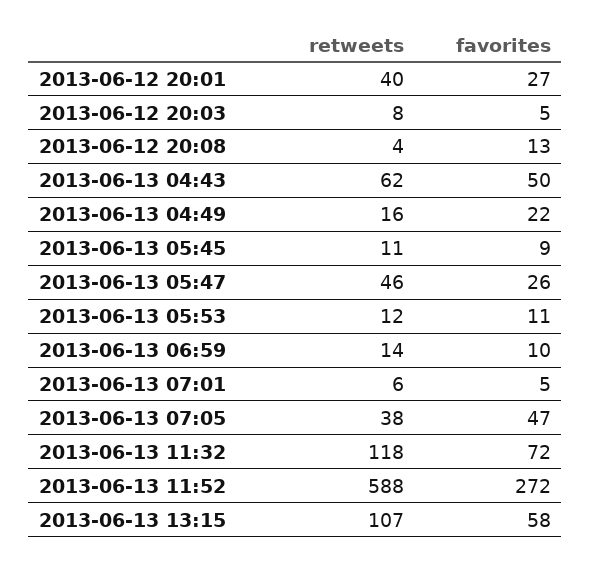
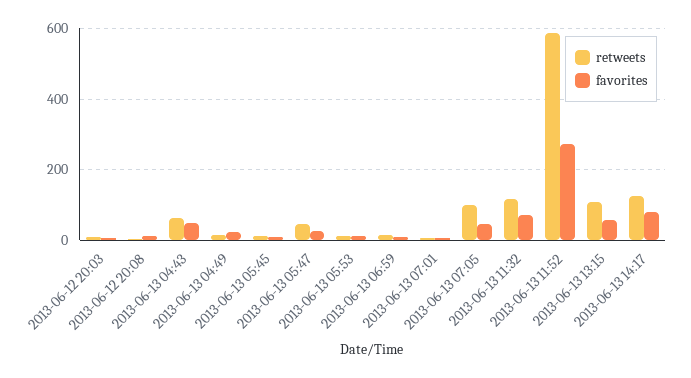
retweets, 2013-06-12 20:01: 40 -> none
favorites, 2013-06-12 20:01: 27 -> none
retweets, 2013-06-13 07:05: 38 -> 100
retweets, 2013-06-13 14:17: none -> 120
favorites, 2013-06-13 14:17: none -> 80

